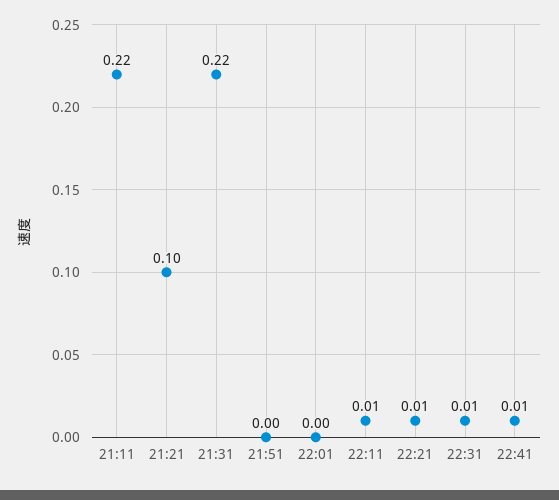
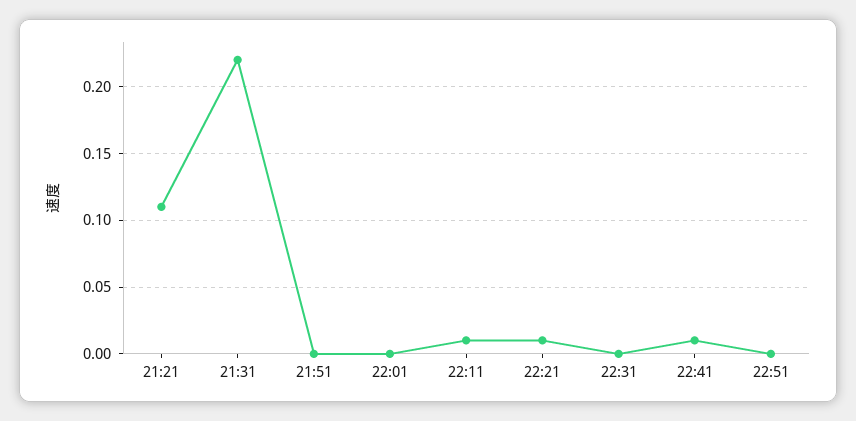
21:11: 0.22 -> none
21:21: 0.1 -> 0.11
22:31: 0.01 -> 0
22:51: none -> 0

